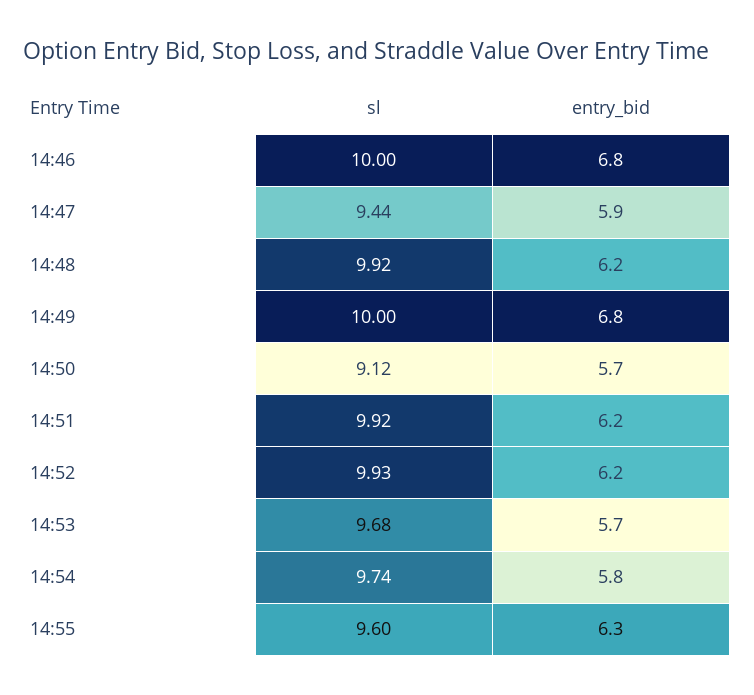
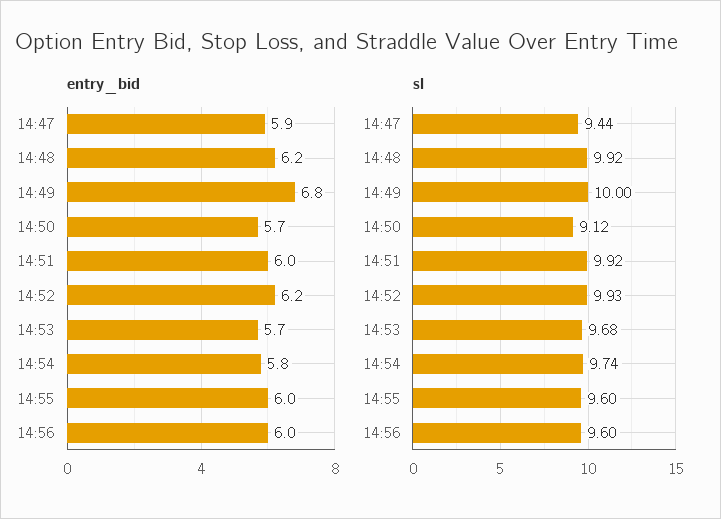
sl, 14:46: 10 -> none
entry_bid, 14:46: 6.8 -> none
entry_bid, 14:51: 6.2 -> 6
entry_bid, 14:55: 6.3 -> 6
entry_bid, 14:56: none -> 6
sl, 14:56: none -> 9.6

